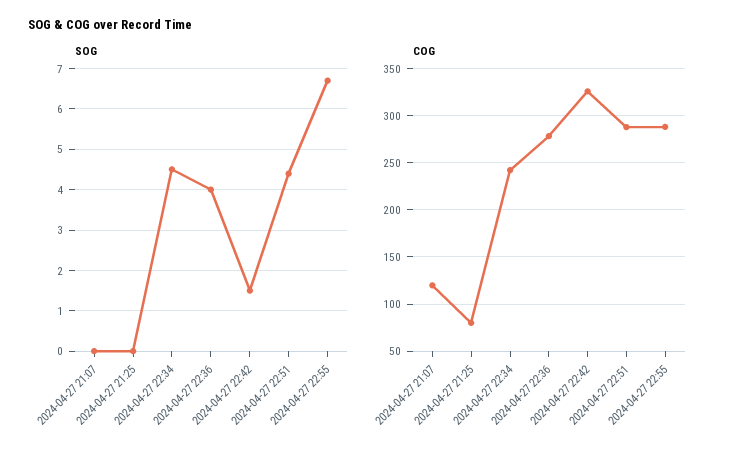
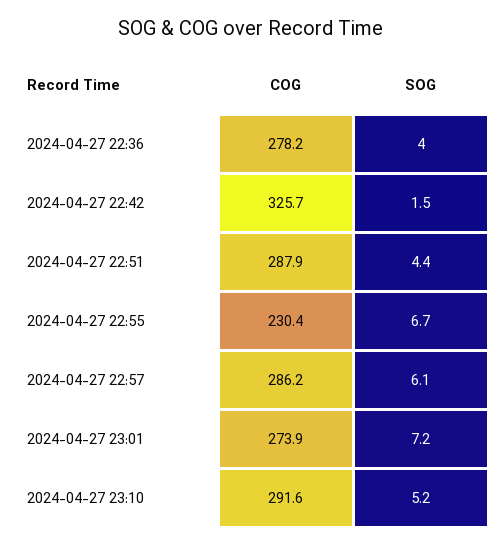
SOG, 2024-04-27 21:07: 0 -> none
SOG, 2024-04-27 21:25: 0 -> none
SOG, 2024-04-27 22:34: 4.5 -> none
COG, 2024-04-27 21:07: 120 -> none
COG, 2024-04-27 21:25: 80 -> none
COG, 2024-04-27 22:34: 240 -> none
COG, 2024-04-27 22:55: 290 -> 230.4
COG, 2024-04-27 22:57: none -> 286.2
SOG, 2024-04-27 22:57: none -> 6.1
COG, 2024-04-27 23:01: none -> 273.9
SOG, 2024-04-27 23:01: none -> 7.2
COG, 2024-04-27 23:10: none -> 291.6
SOG, 2024-04-27 23:10: none -> 5.2

